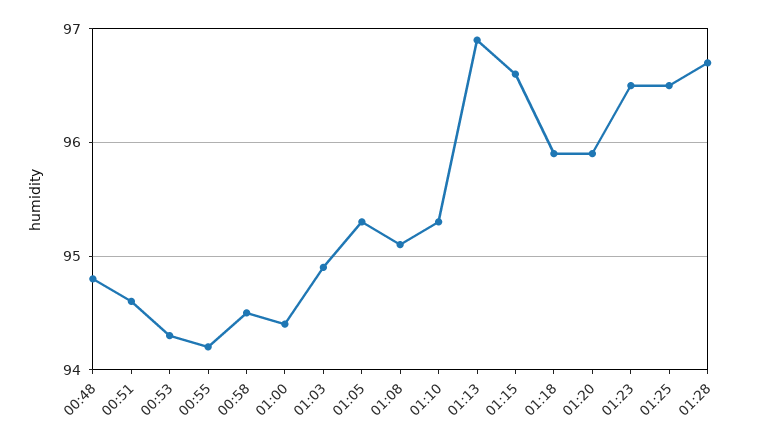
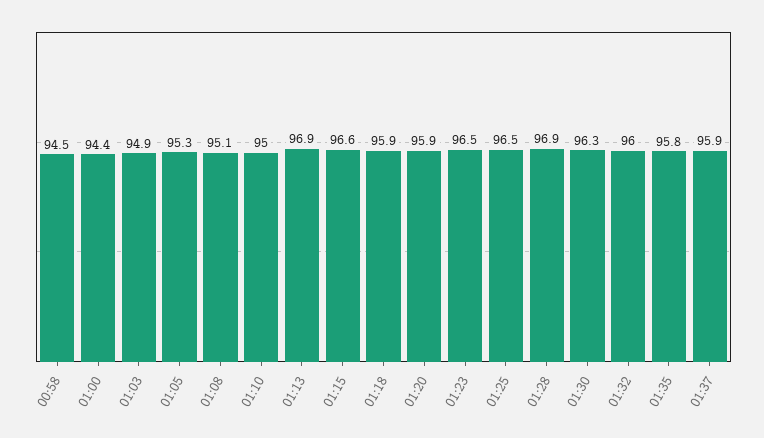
00:48: 94.8 -> none
00:51: 94.6 -> none
00:53: 94.3 -> none
00:55: 94.2 -> none
01:10: 95.3 -> 95
01:28: 96.7 -> 96.9
01:30: none -> 96.3
01:32: none -> 96
01:35: none -> 95.8
01:37: none -> 95.9

